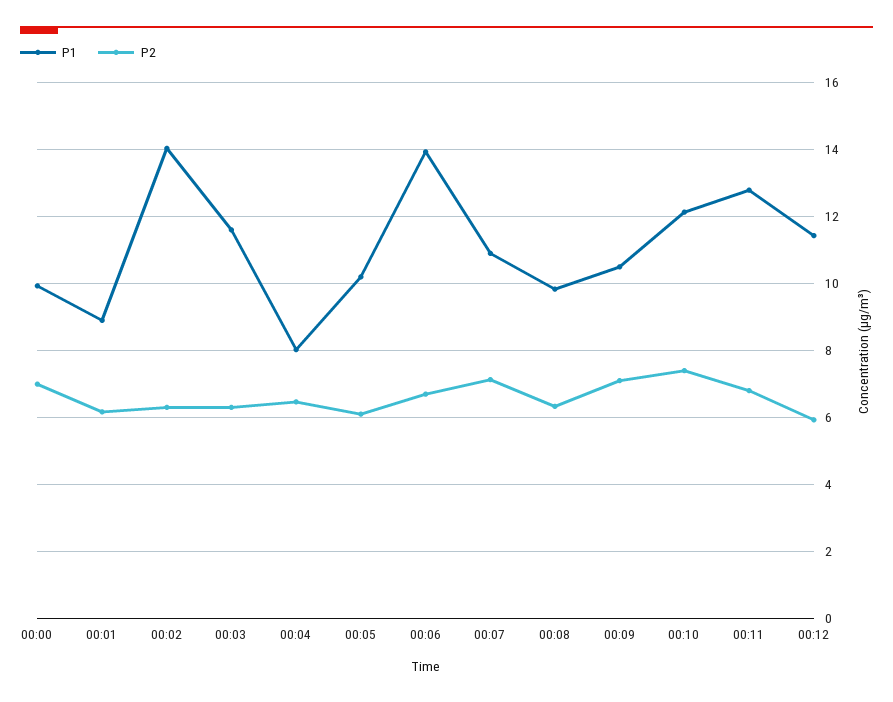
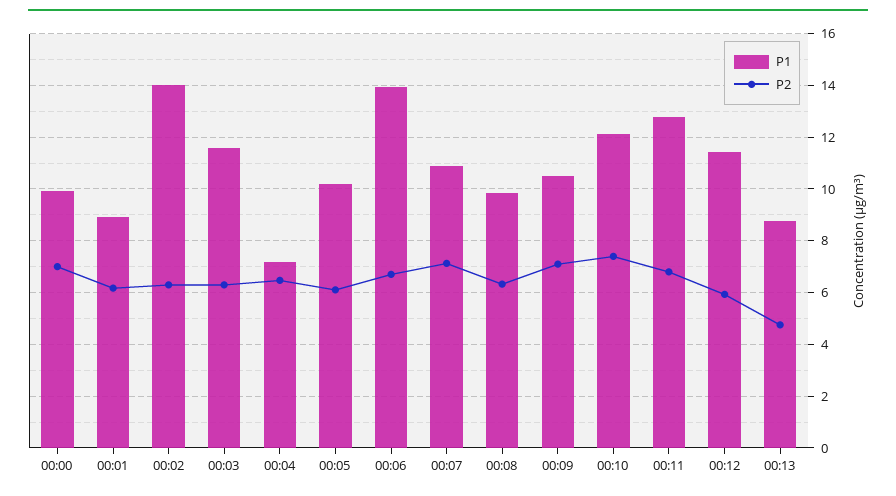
P1, 00:04: 8 -> 7.25
P1, 00:13: none -> 8.75
P2, 00:13: none -> 4.75

